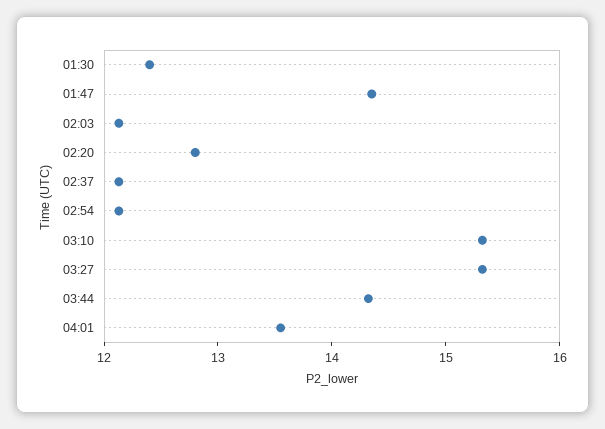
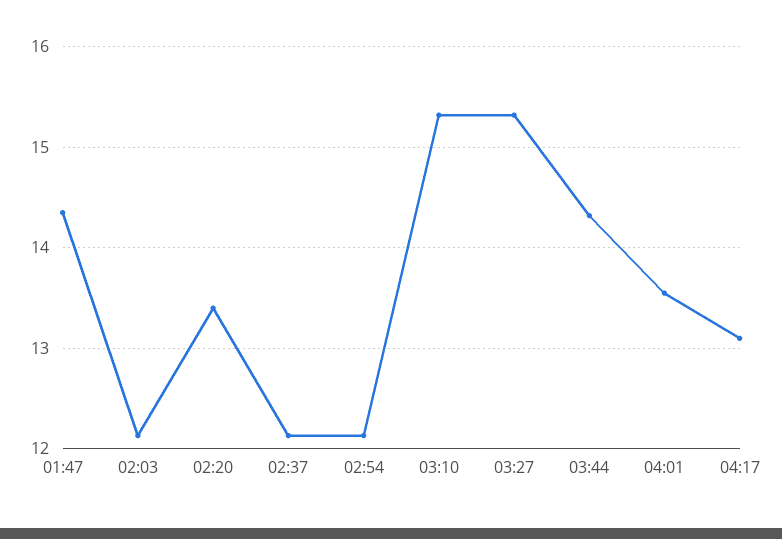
01:30: 12.4 -> none
02:20: 12.8 -> 13.4
04:17: none -> 13.1

